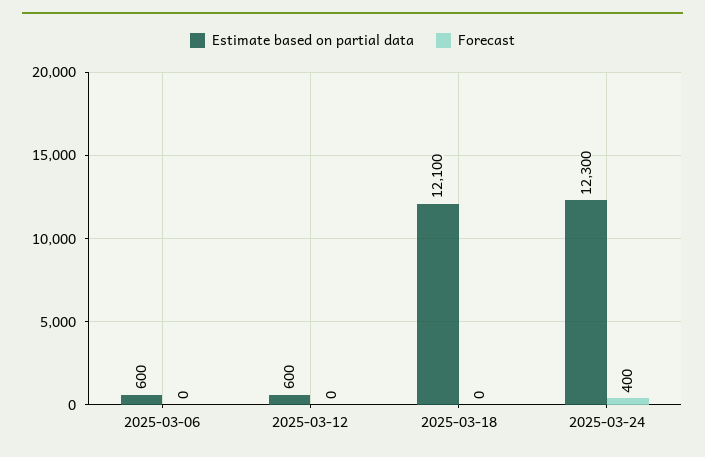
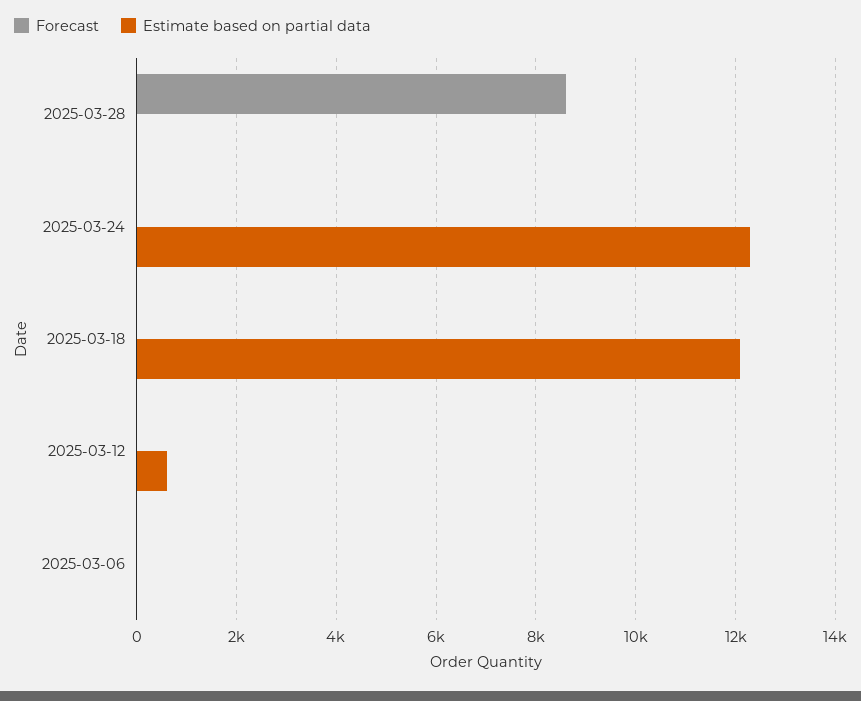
Estimate based on partial data, 2025-03-06: 600 -> 0
Forecast, 2025-03-24: 400 -> 0
Forecast, 2025-03-28: none -> 8600
Estimate based on partial data, 2025-03-28: none -> 0

